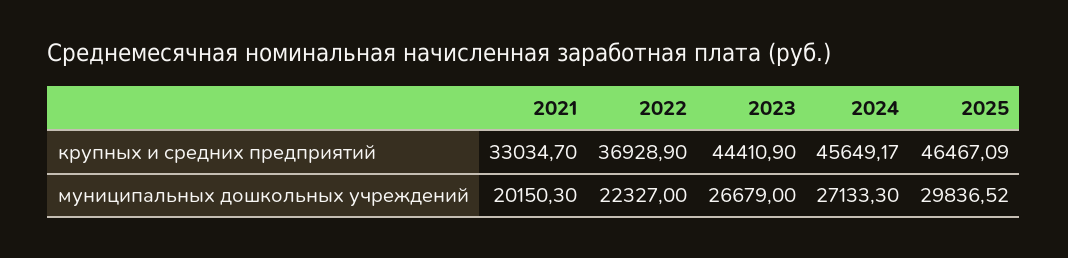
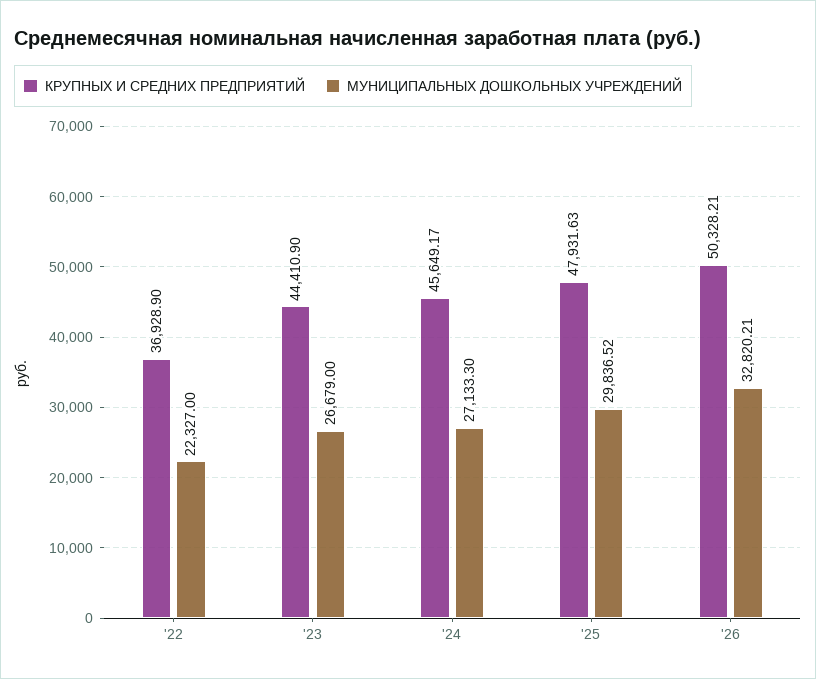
крупных и средних предприятий, 2021: 33034.7 -> none
крупных и средних предприятий, 2025: 46467.09 -> 47931.63
муниципальных дошкольных учреждений, 2021: 20150.3 -> none
крупных и средних предприятий, '26: none -> 50328.21
муниципальных дошкольных учреждений, '26: none -> 32820.21

